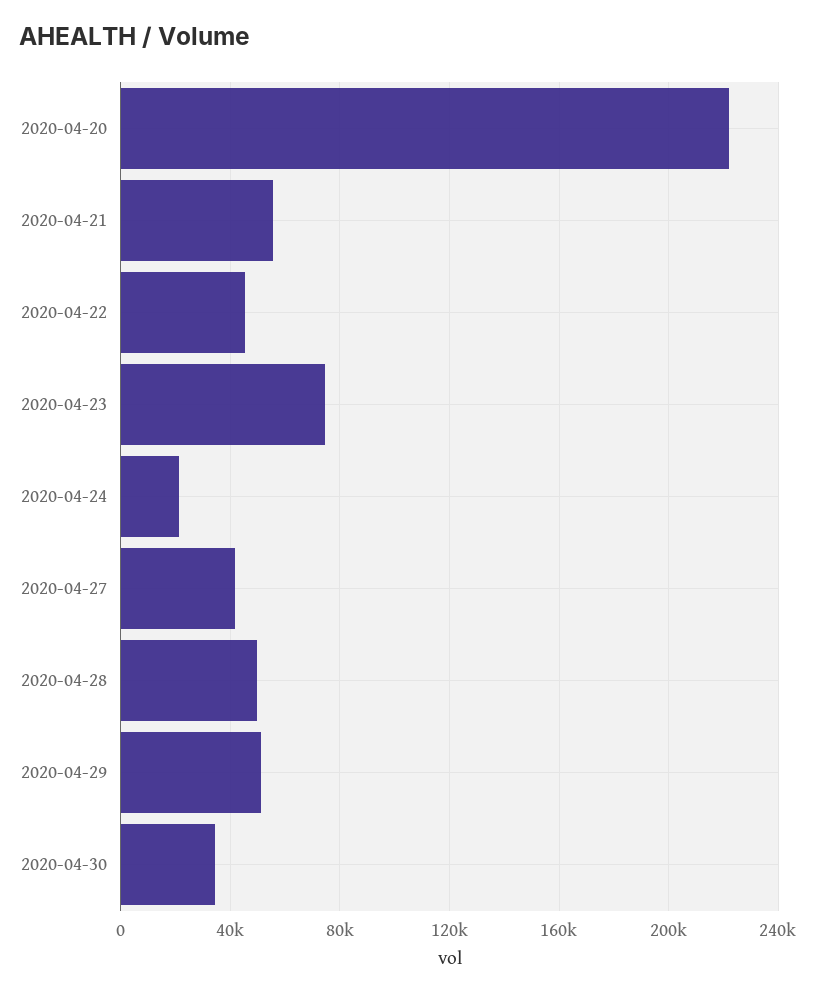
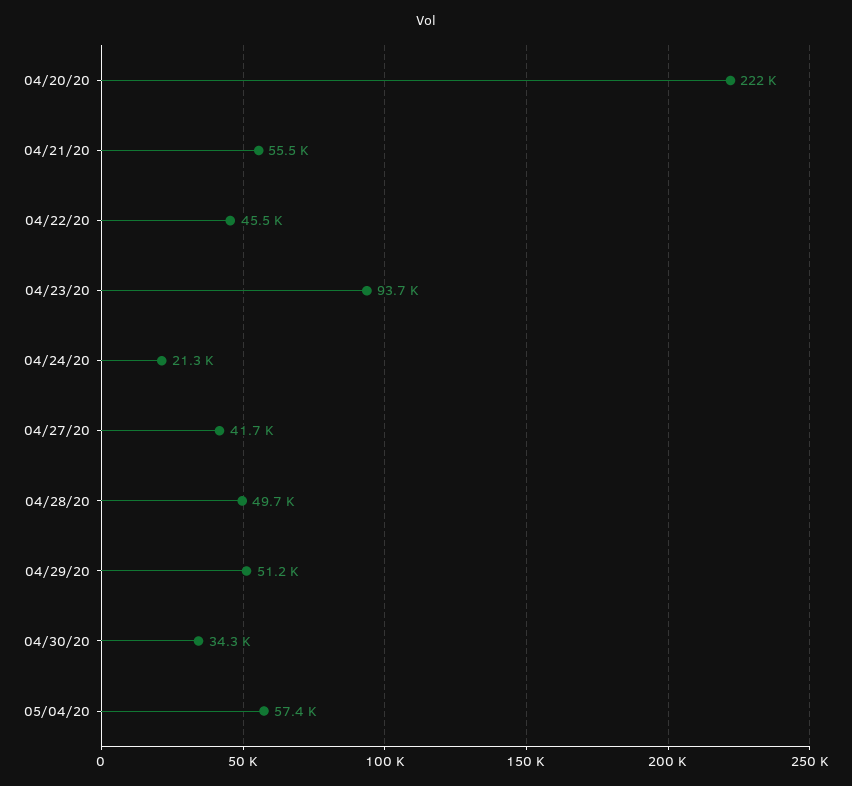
2020-04-23: 75000 -> 93700
05/04/20: none -> 57400

